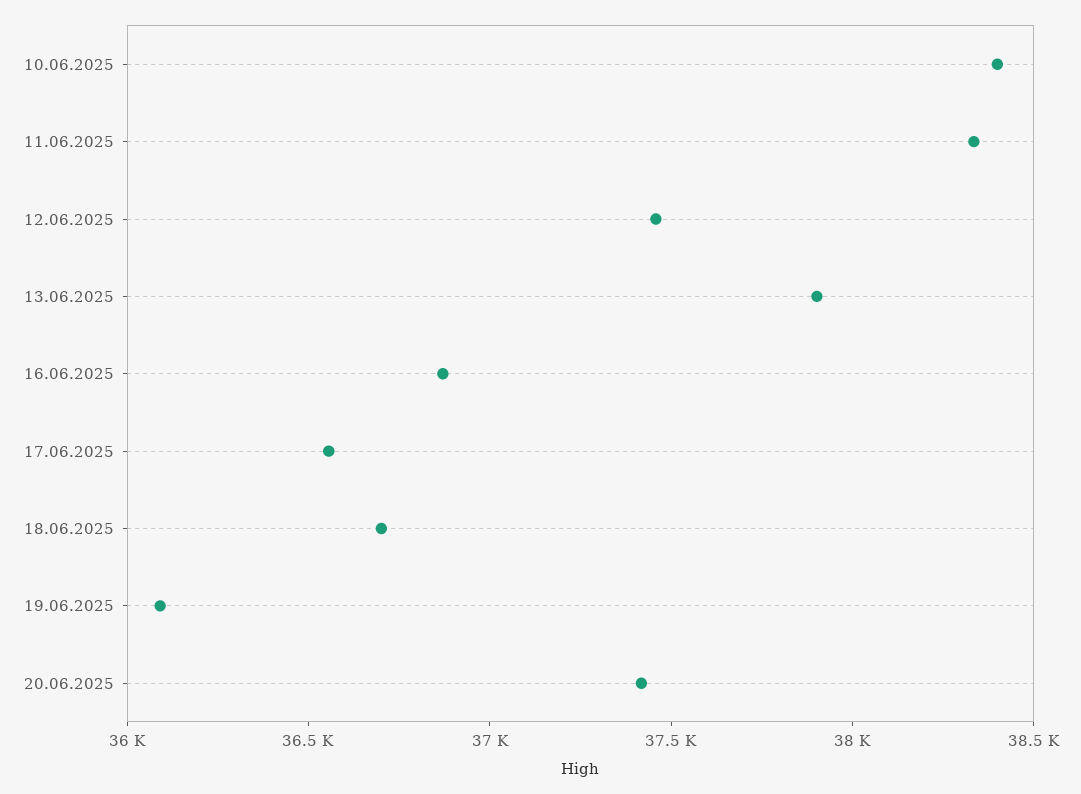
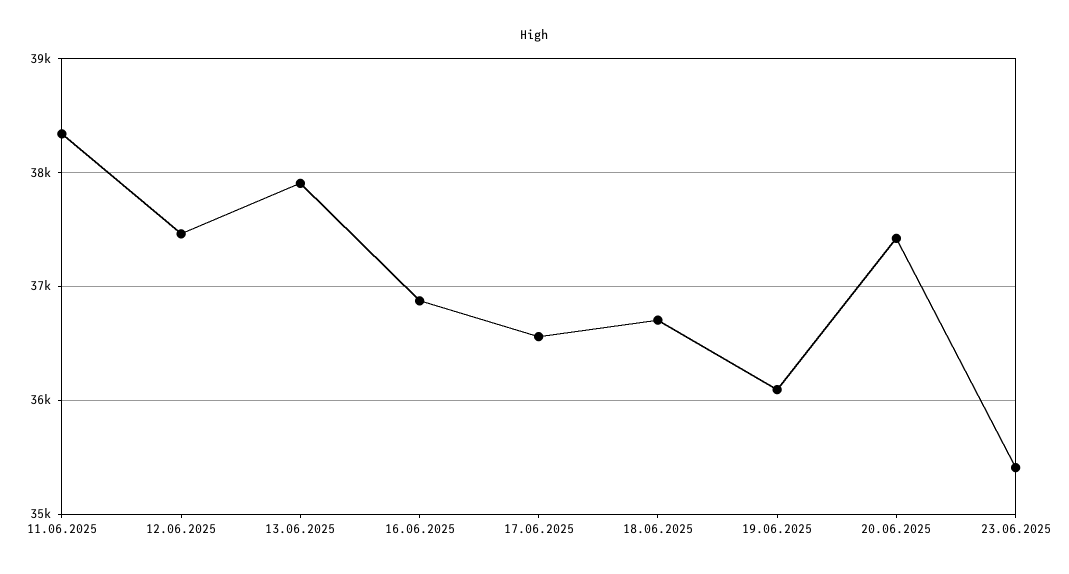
10.06.2025: 38400 -> none
23.06.2025: none -> 35400

